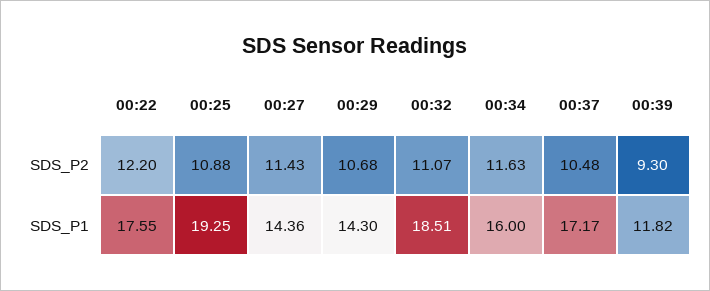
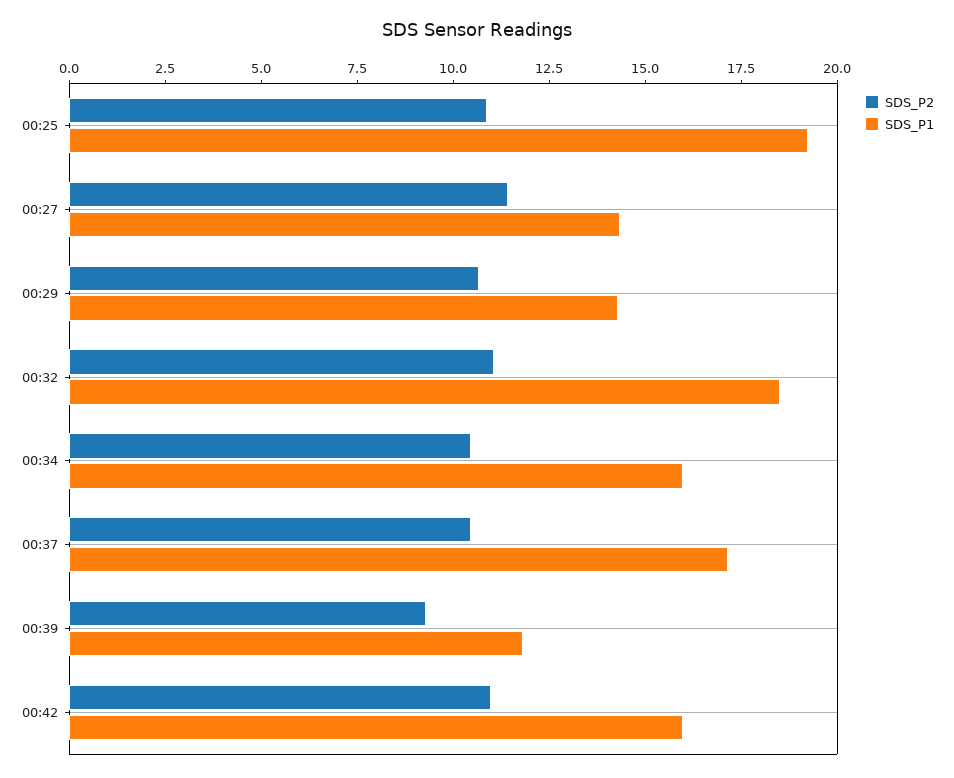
SDS_P2, 00:22: 12.2 -> none
SDS_P2, 00:34: 11.63 -> 10.5
SDS_P1, 00:22: 17.55 -> none
SDS_P2, 00:42: none -> 11
SDS_P1, 00:42: none -> 16

